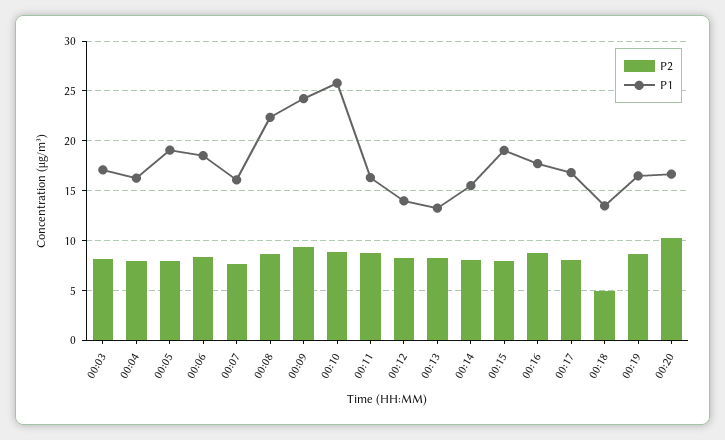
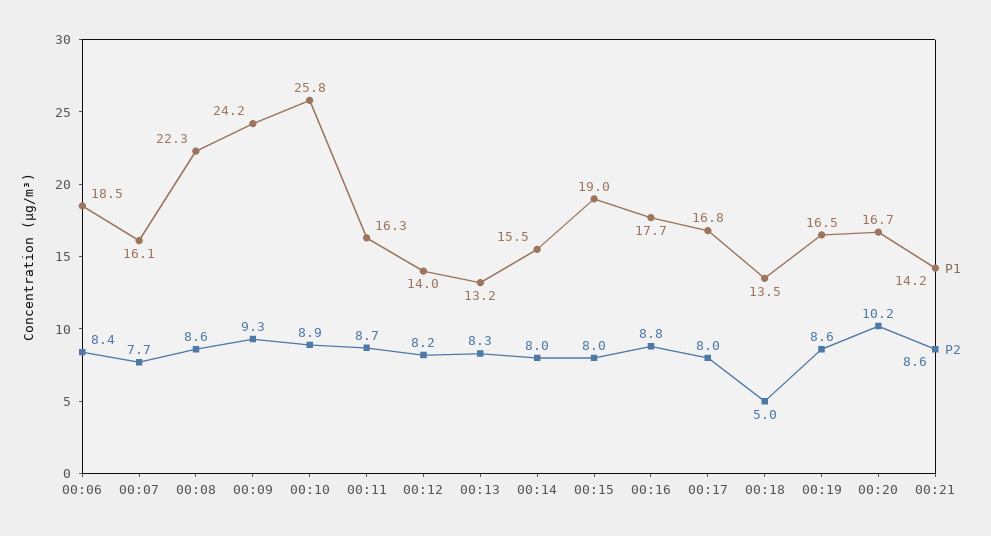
P2, 00:03: 8 -> none
P1, 00:03: 17 -> none
P2, 00:04: 8 -> none
P1, 00:04: 16 -> none
P2, 00:05: 8 -> none
P1, 00:05: 19 -> none
P1, 00:21: none -> 14.2
P2, 00:21: none -> 8.6

